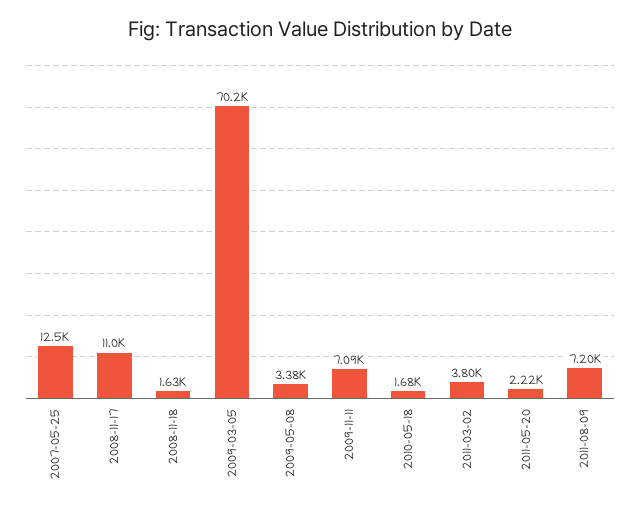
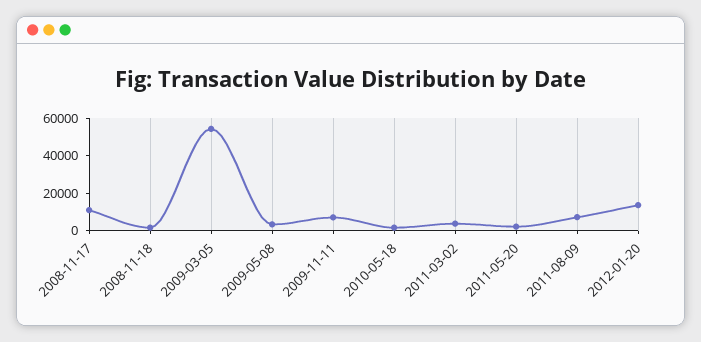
2007-05-25: 12500 -> none
2009-03-05: 70200 -> 55000
2012-01-20: none -> 15000

